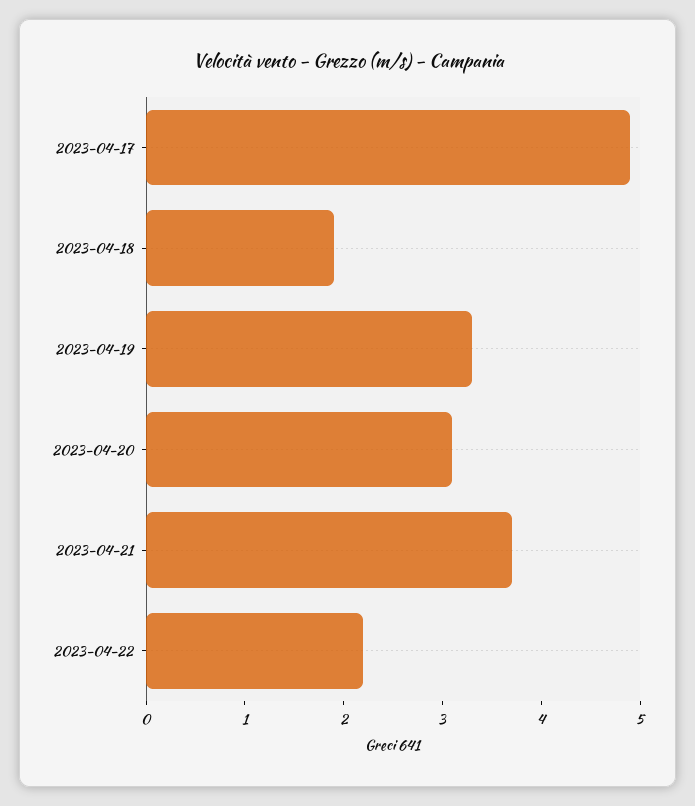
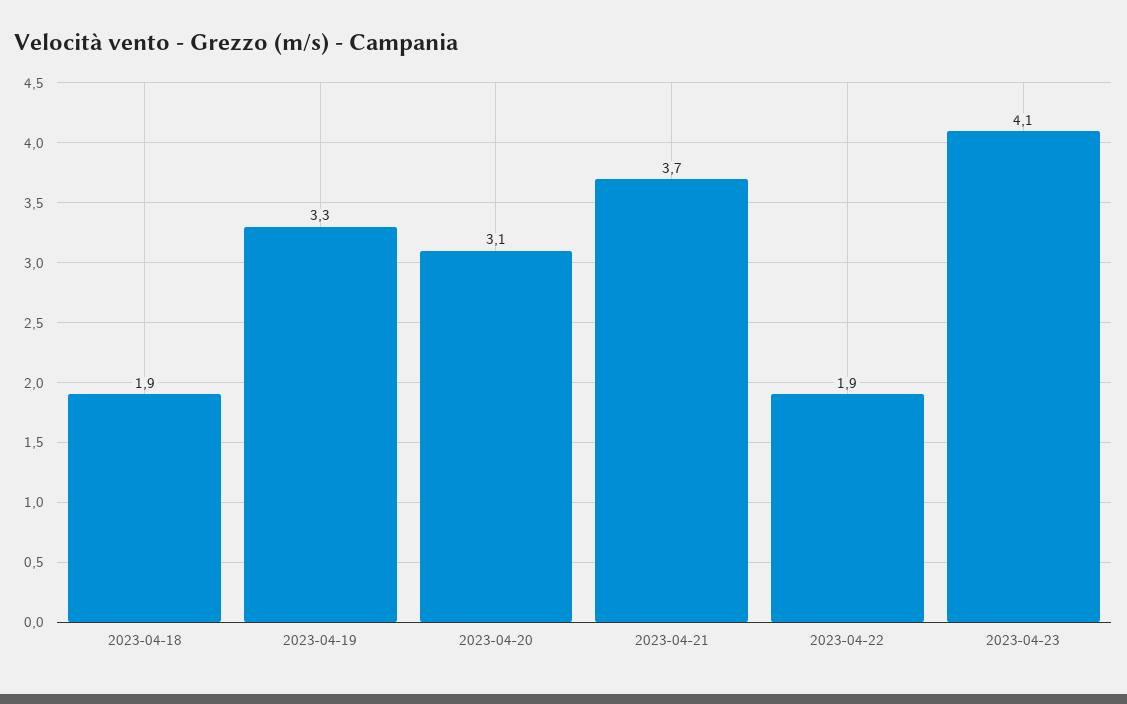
2023-04-17: 4.9 -> none
2023-04-22: 2.2 -> 1.9
2023-04-23: none -> 4.1

